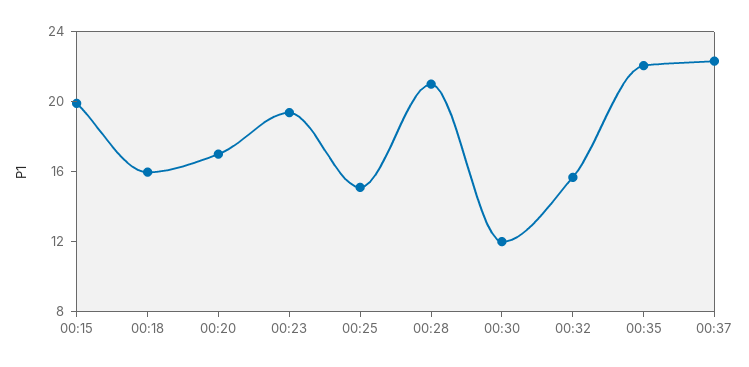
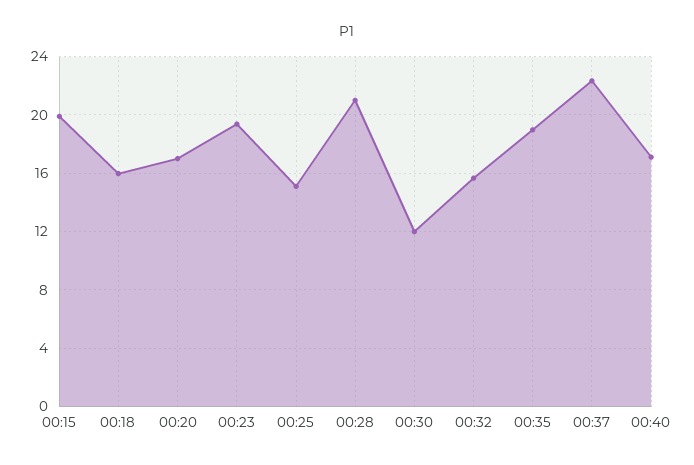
00:35: 22 -> 19
00:40: none -> 17

